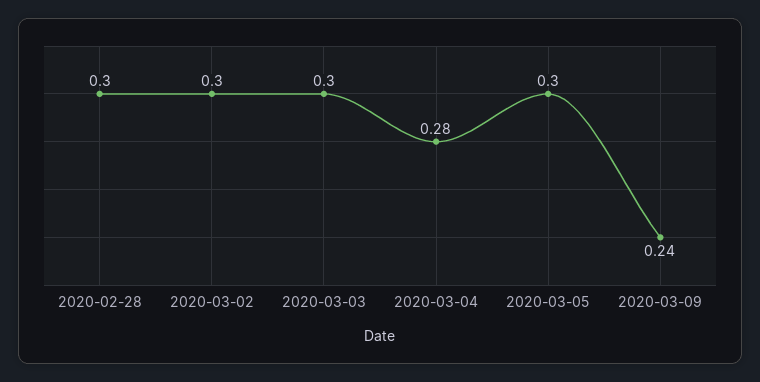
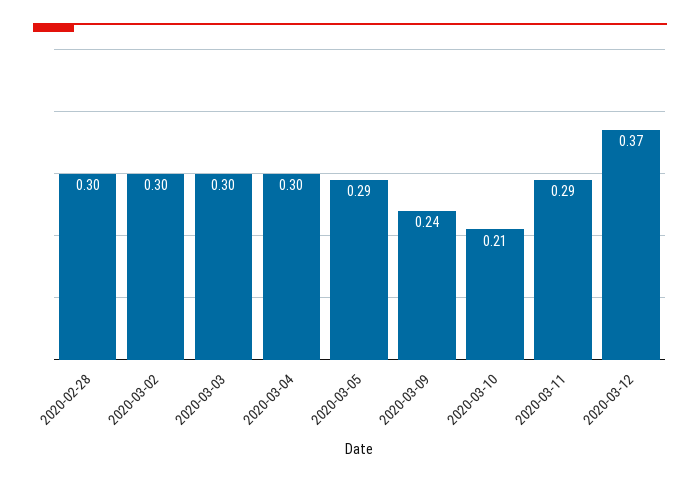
2020-03-04: 0.28 -> 0.3
2020-03-05: 0.3 -> 0.29
2020-03-10: none -> 0.21
2020-03-11: none -> 0.29
2020-03-12: none -> 0.37

